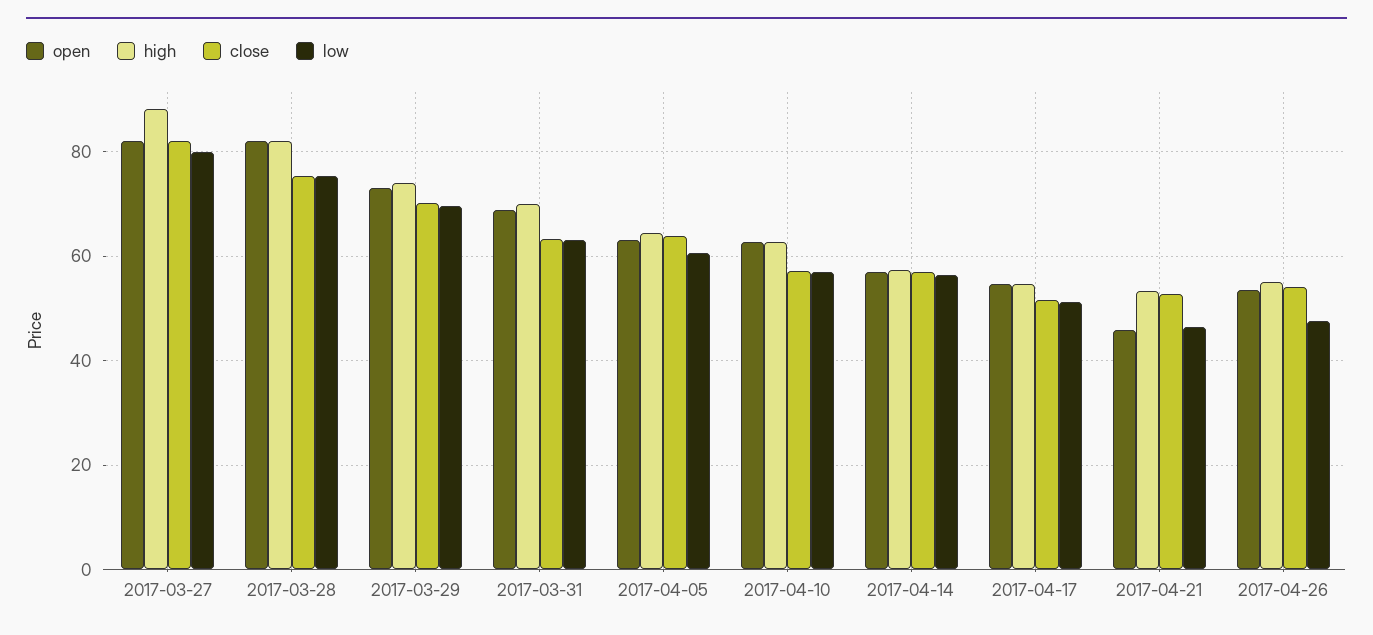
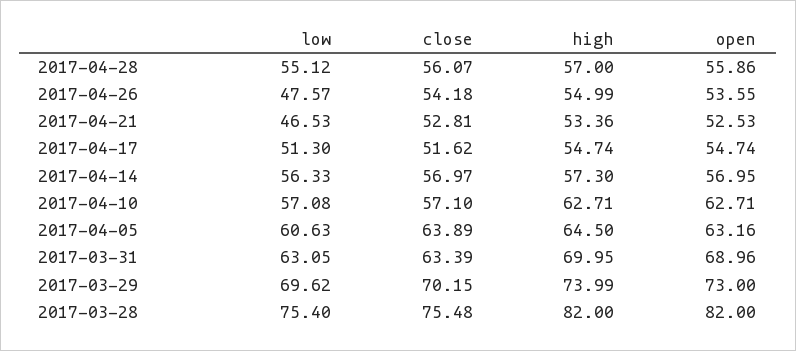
open, 2017-03-27: 82 -> none
high, 2017-03-27: 88 -> none
close, 2017-03-27: 82 -> none
low, 2017-03-27: 80 -> none
open, 2017-04-21: 46 -> 52.53
low, 2017-04-28: none -> 55.12
close, 2017-04-28: none -> 56.07
high, 2017-04-28: none -> 57
open, 2017-04-28: none -> 55.86

